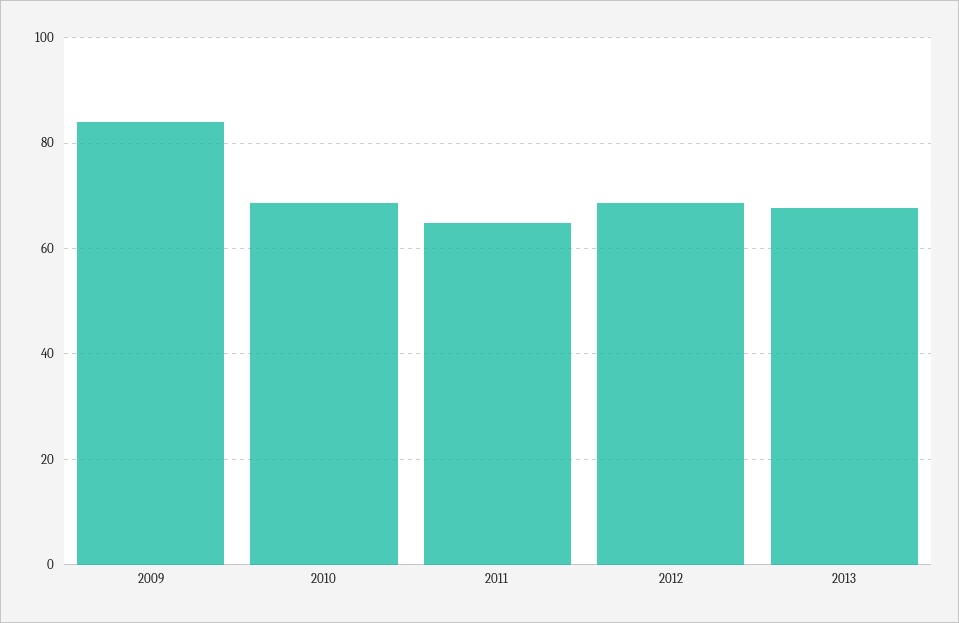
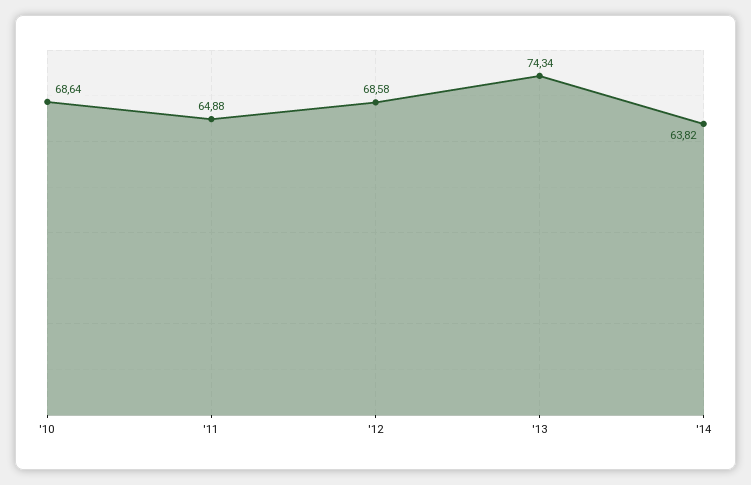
2009: 84 -> none
2013: 68 -> 74.34
'14: none -> 63.82

